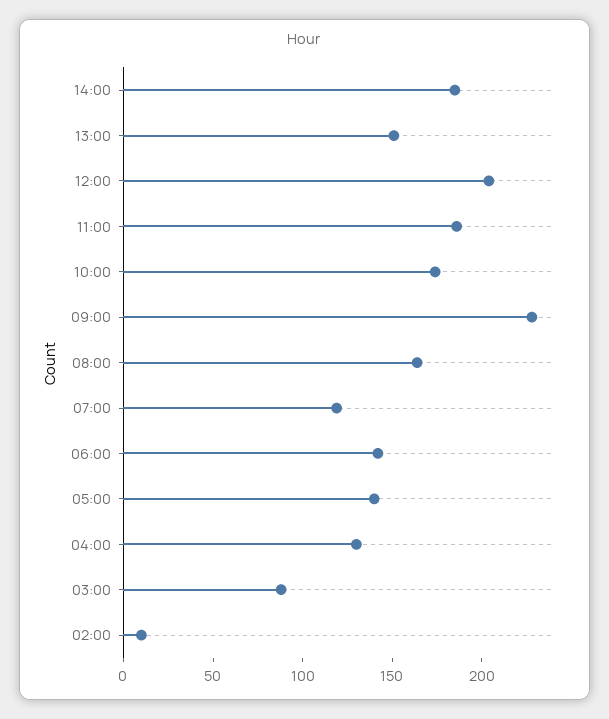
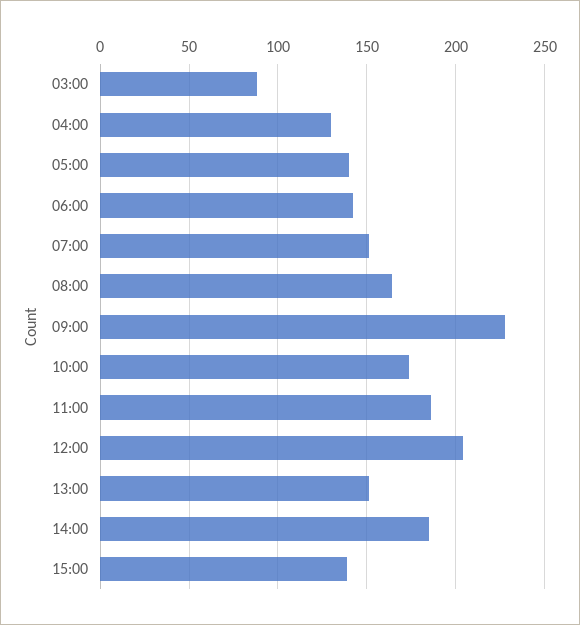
07:00: 120 -> 150
02:00: 10 -> none
15:00: none -> 140

